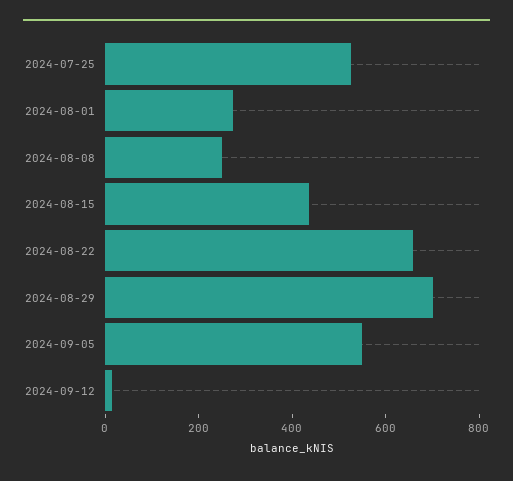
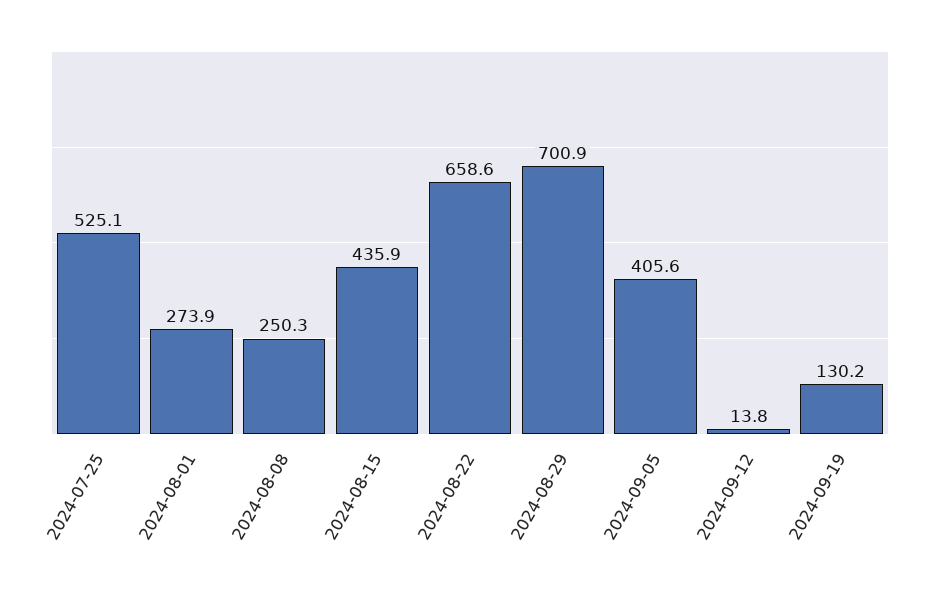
2024-09-05: 550 -> 405.6
2024-09-19: none -> 130.2

